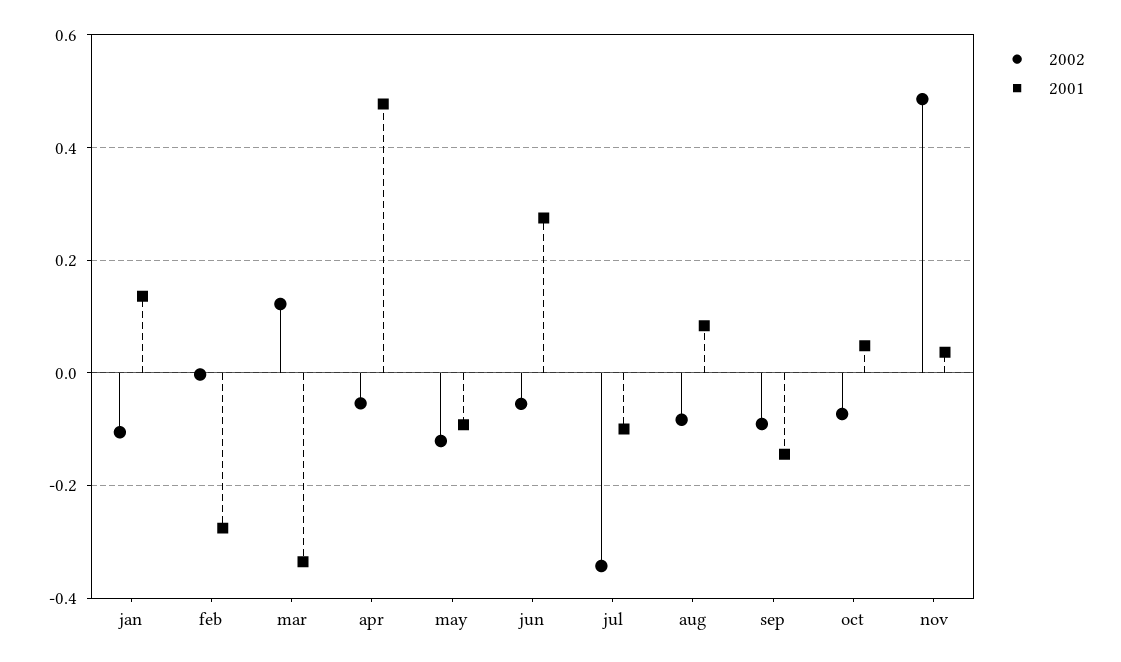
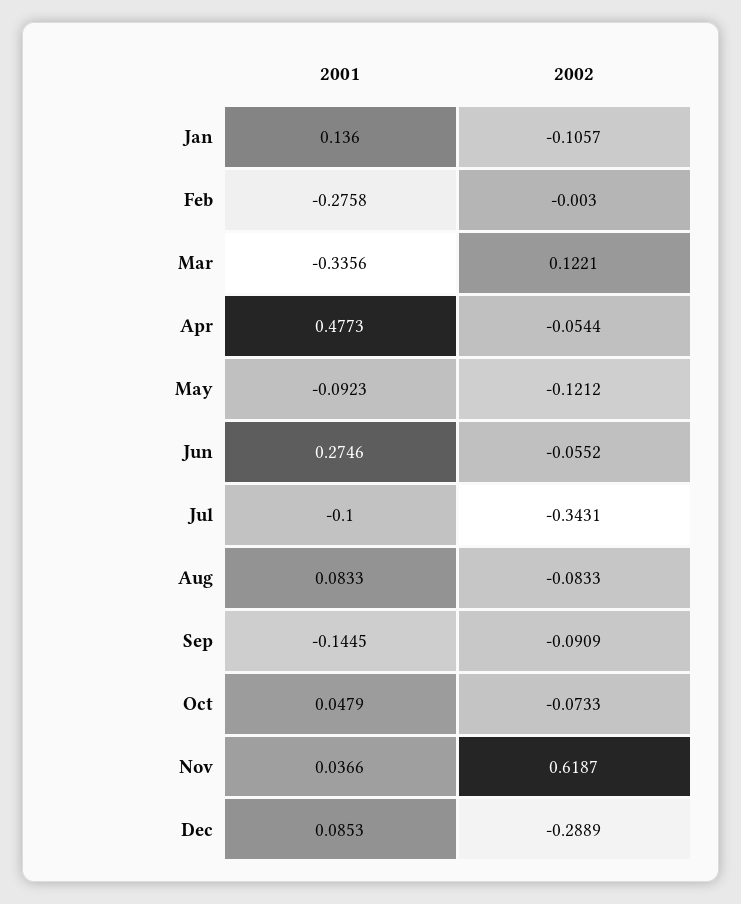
2002, nov: 0.48 -> 0.6187
2001, Dec: none -> 0.0853
2002, Dec: none -> -0.2889

